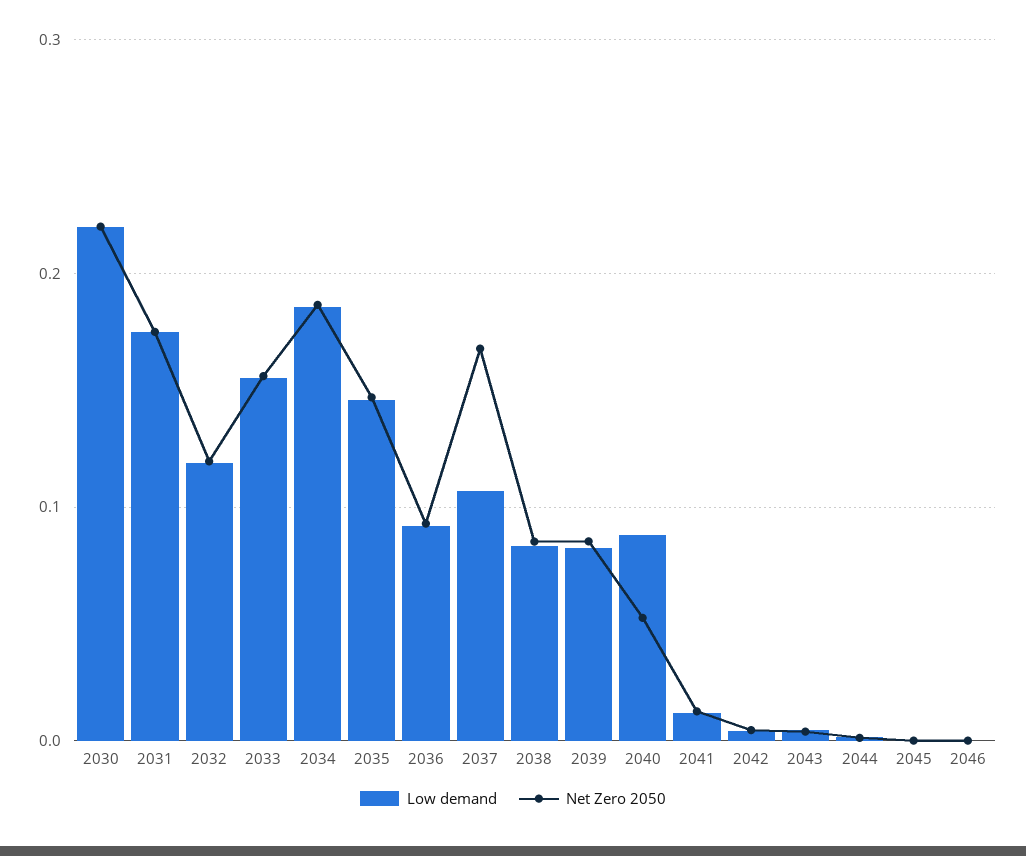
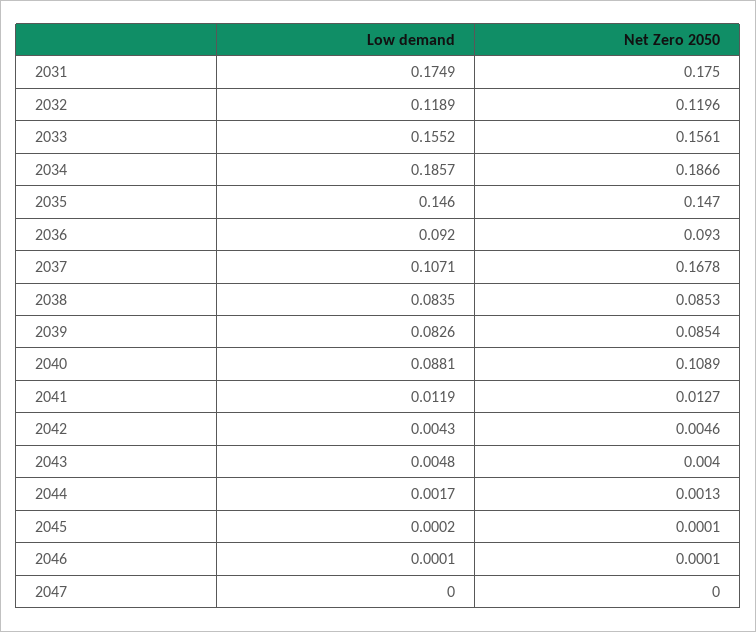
Low demand, 2030: 0.22 -> none
Net Zero 2050, 2030: 0.22 -> none
Net Zero 2050, 2040: 0.05 -> 0.1089
Low demand, 2047: none -> 0
Net Zero 2050, 2047: none -> 0

